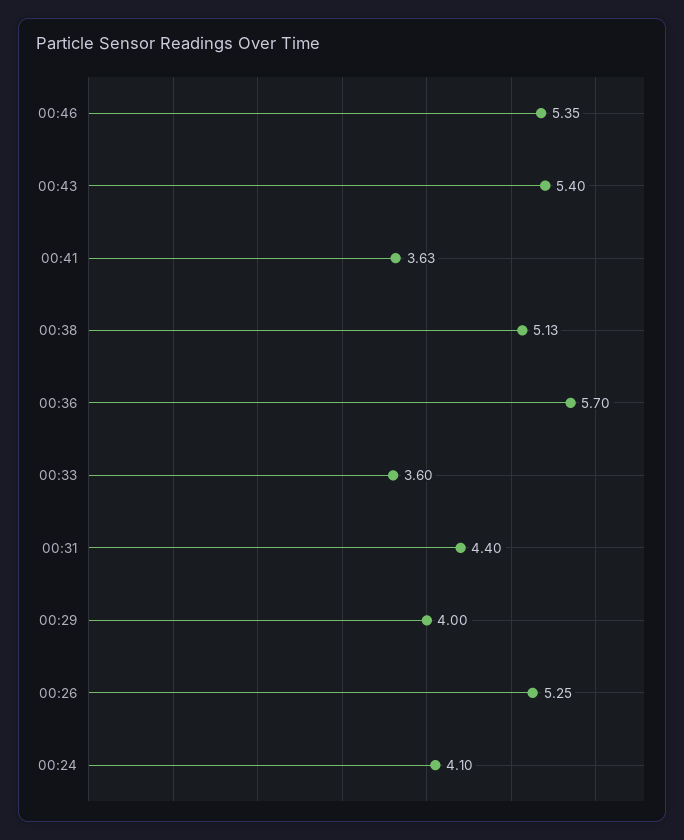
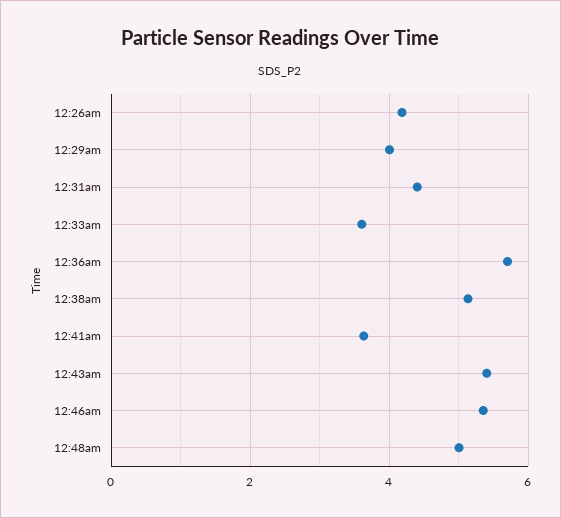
00:26: 5.25 -> 4.2
00:24: 4.1 -> none
12:48am: none -> 5

